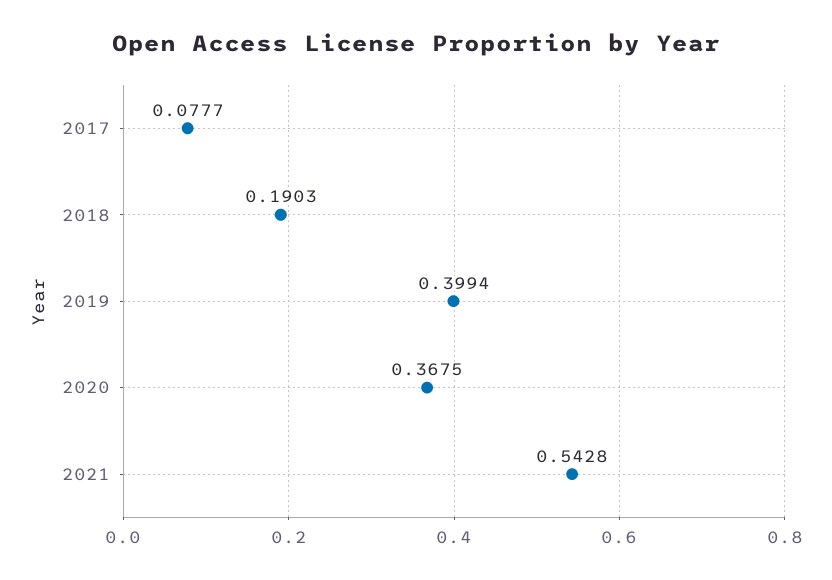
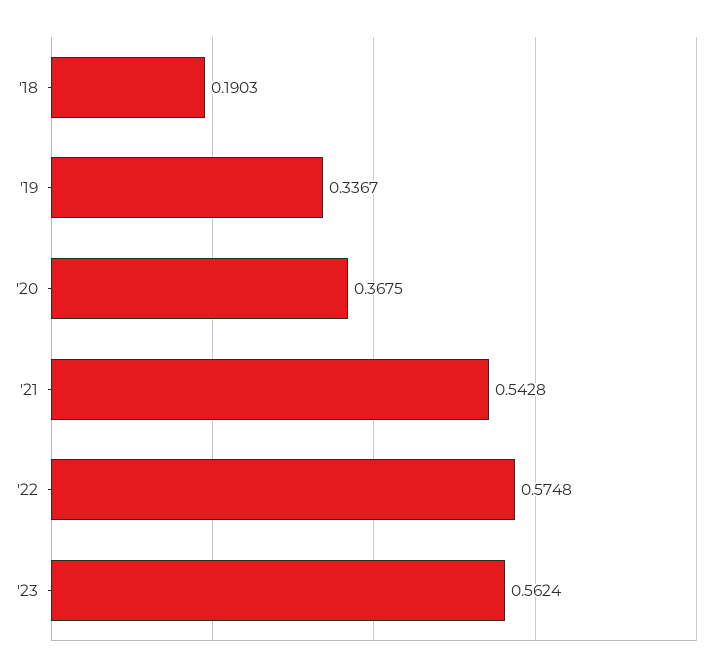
2017: 0.0777 -> none
2019: 0.3994 -> 0.3367
'22: none -> 0.5748
'23: none -> 0.5624

